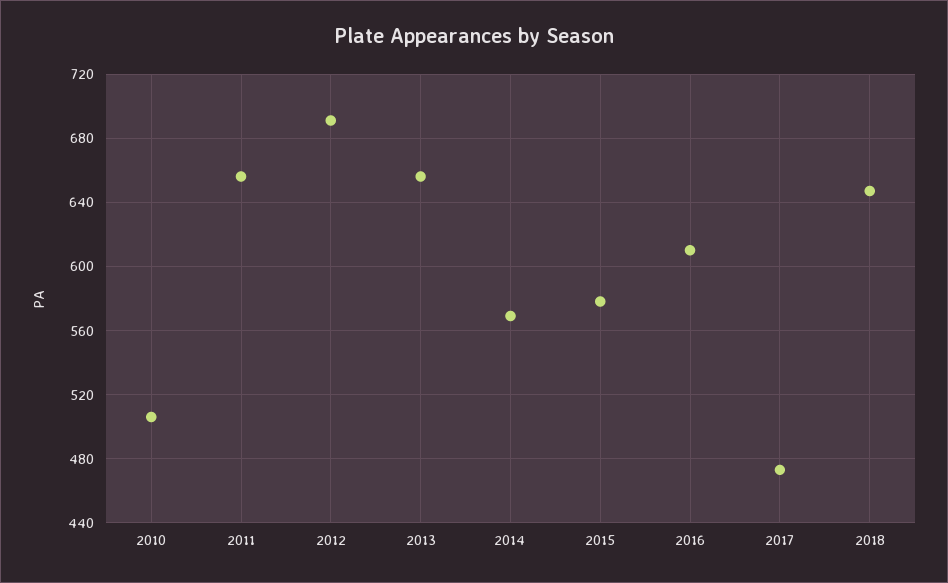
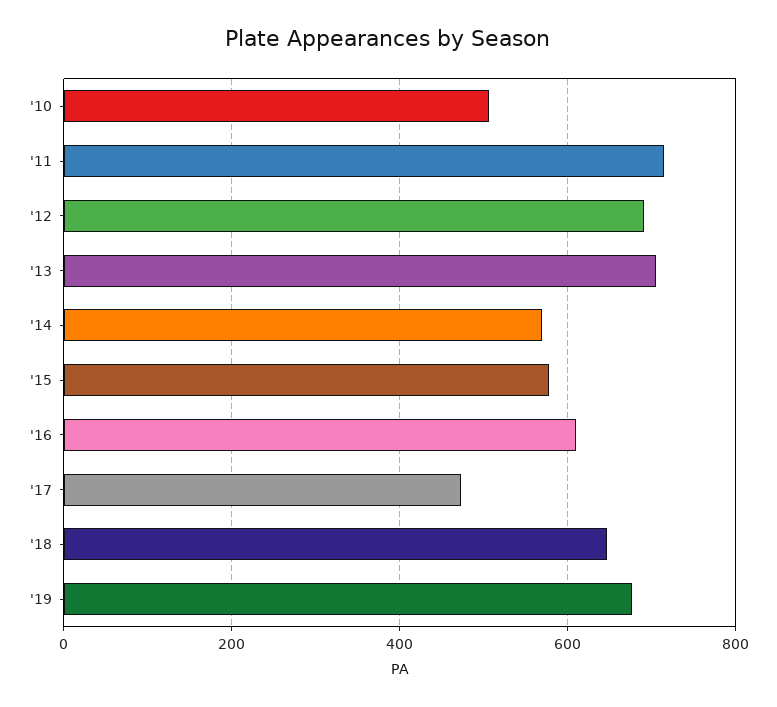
2011: 655 -> 720
2013: 655 -> 700
'19: none -> 680

